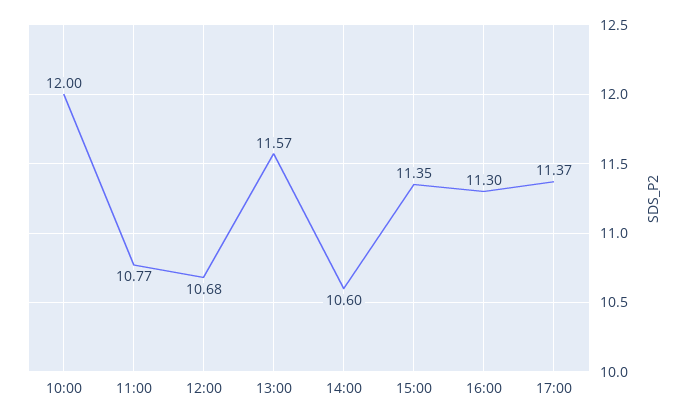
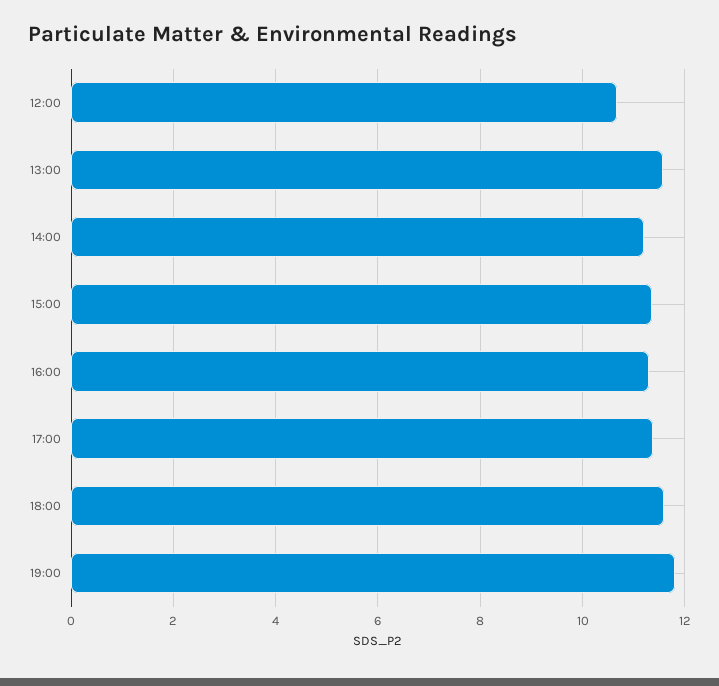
10:00: 12 -> none
11:00: 10.77 -> none
14:00: 10.6 -> 11.2
18:00: none -> 11.6
19:00: none -> 11.8

